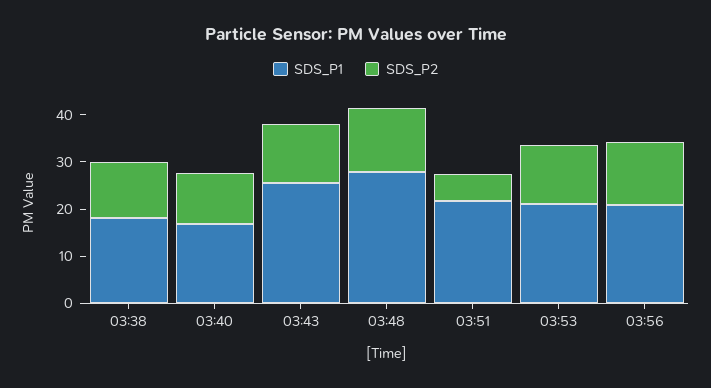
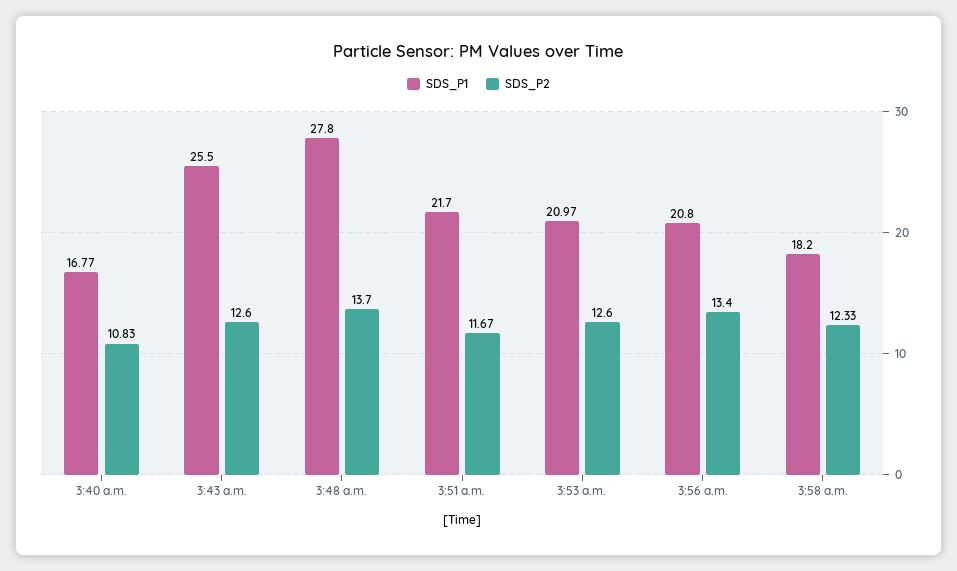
SDS_P1, 03:38: 18 -> none
SDS_P2, 03:38: 12 -> none
SDS_P2, 03:51: 6 -> 11.67
SDS_P1, 3:58 a.m.: none -> 18.2
SDS_P2, 3:58 a.m.: none -> 12.33

